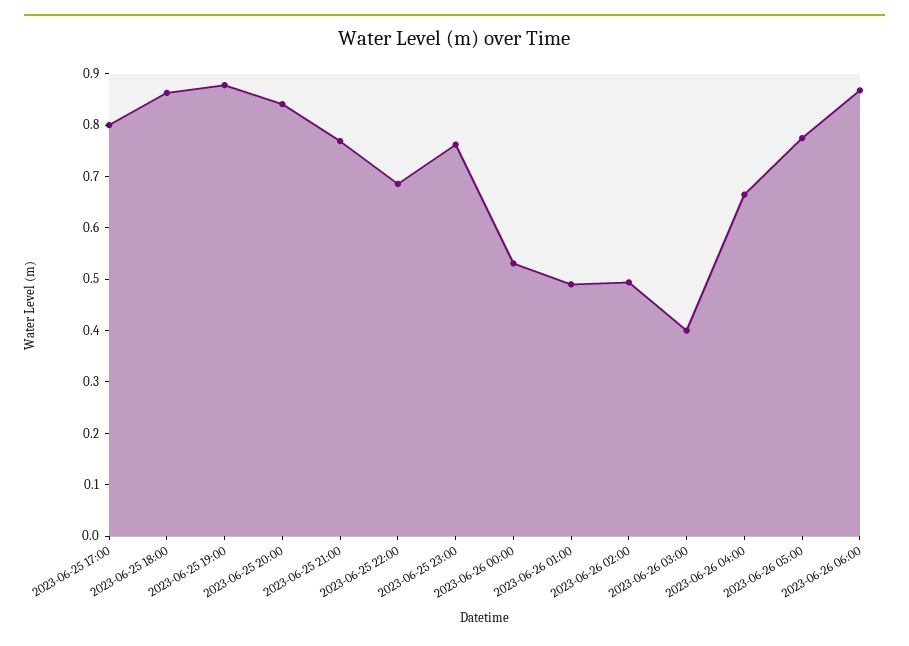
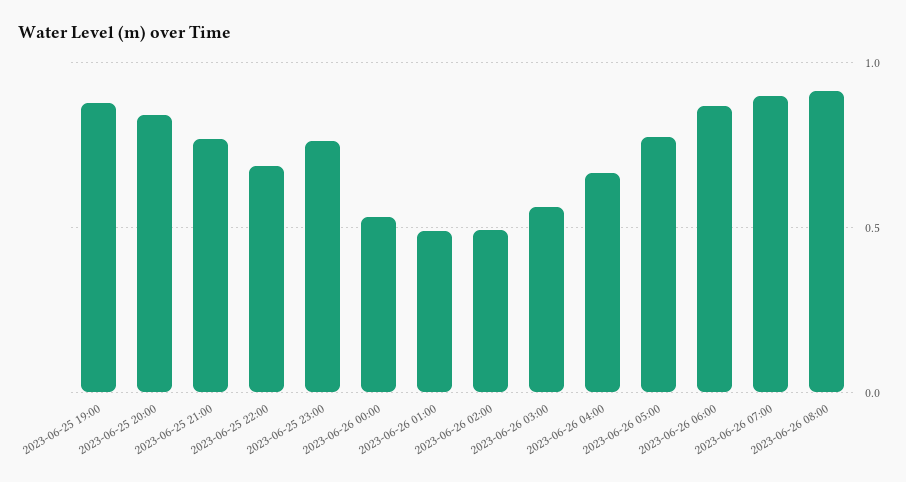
2023-06-25 17:00: 0.8 -> none
2023-06-25 18:00: 0.86 -> none
2023-06-26 03:00: 0.4 -> 0.55
2023-06-26 07:00: none -> 0.9
2023-06-26 08:00: none -> 0.9

